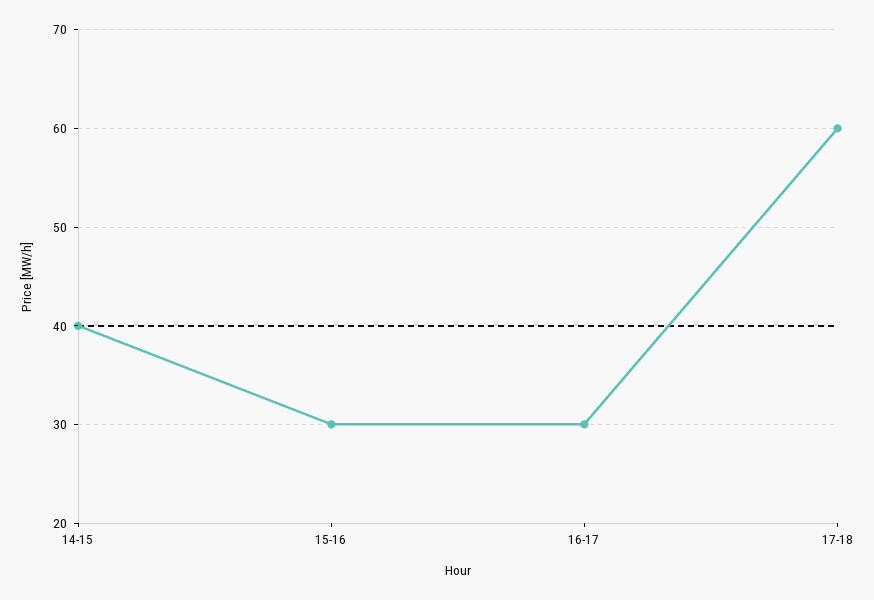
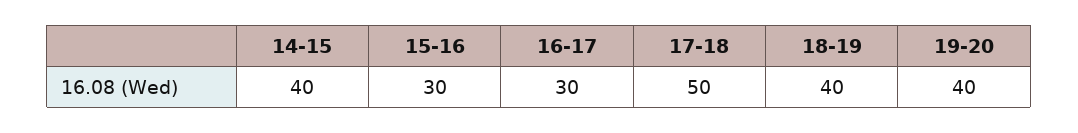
17-18: 60 -> 50
18-19: none -> 40
19-20: none -> 40

